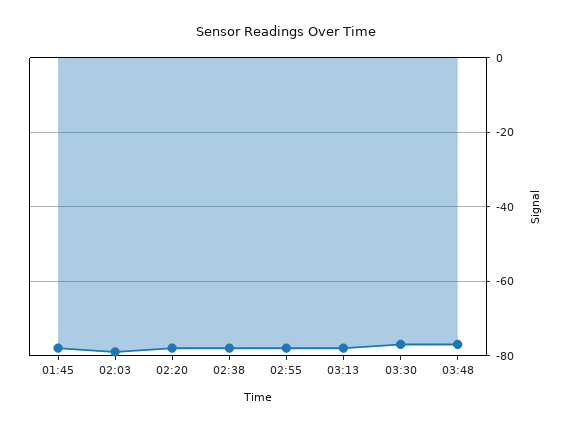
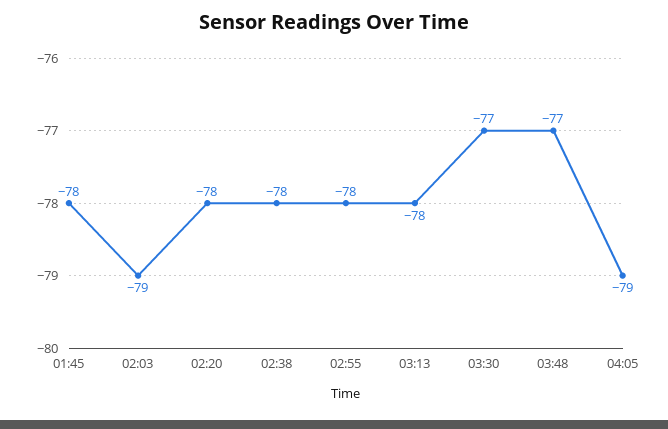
04:05: none -> -79

